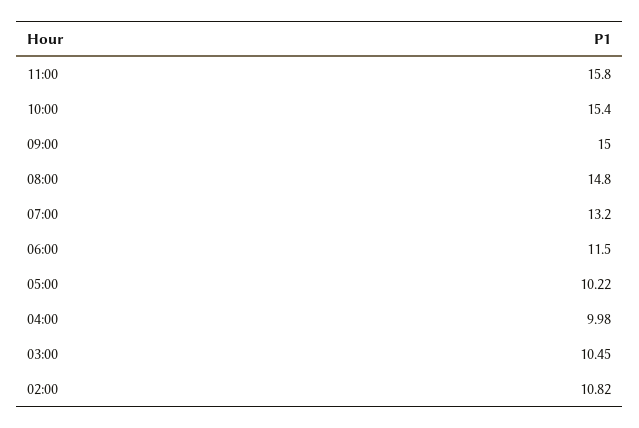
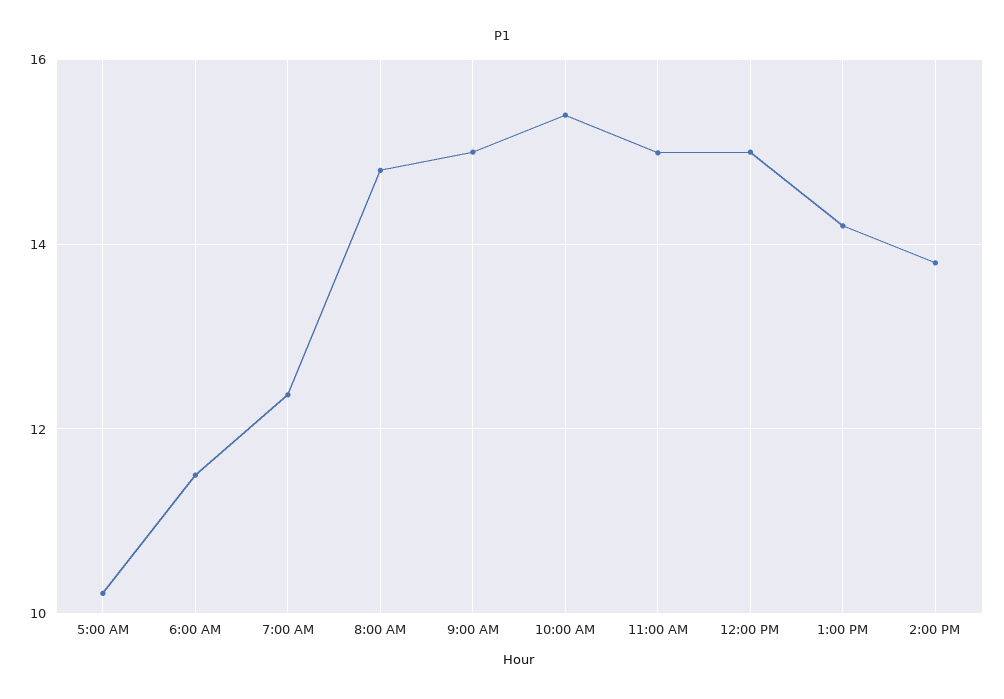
11:00: 15.8 -> 15
07:00: 13.2 -> 12.4
04:00: 9.98 -> none
03:00: 10.45 -> none
02:00: 10.82 -> none
12:00 PM: none -> 15
1:00 PM: none -> 14.2
2:00 PM: none -> 13.8

